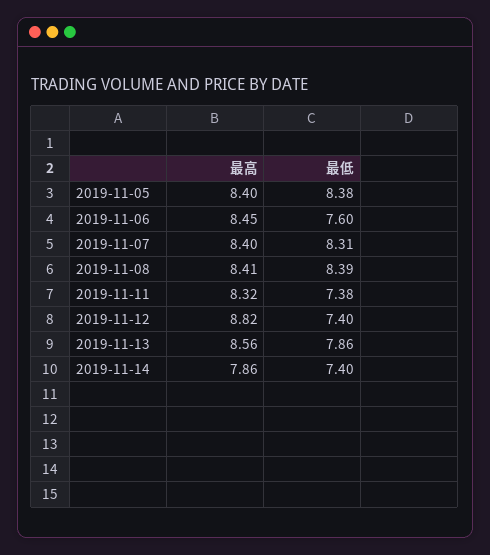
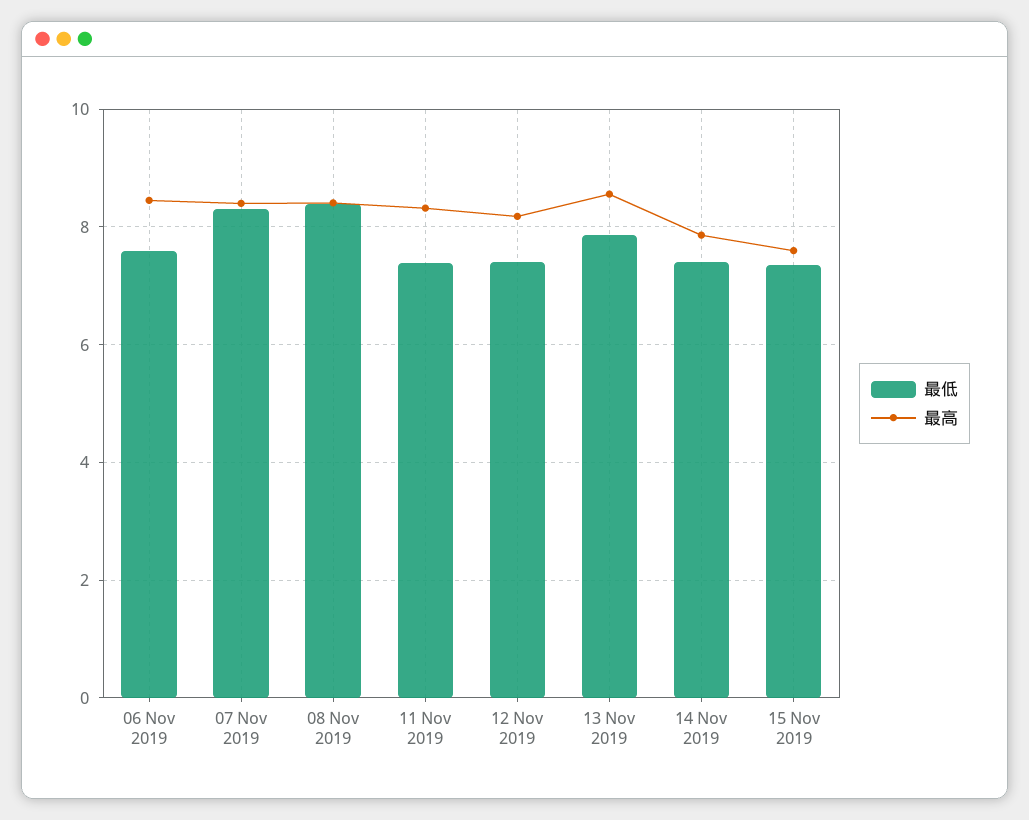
最高, 2019-11-05: 8.4 -> none
最低, 2019-11-05: 8.38 -> none
最高, 2019-11-12: 8.82 -> 8.2
最低, 15 Nov 2019: none -> 7.4
最高, 15 Nov 2019: none -> 7.6

